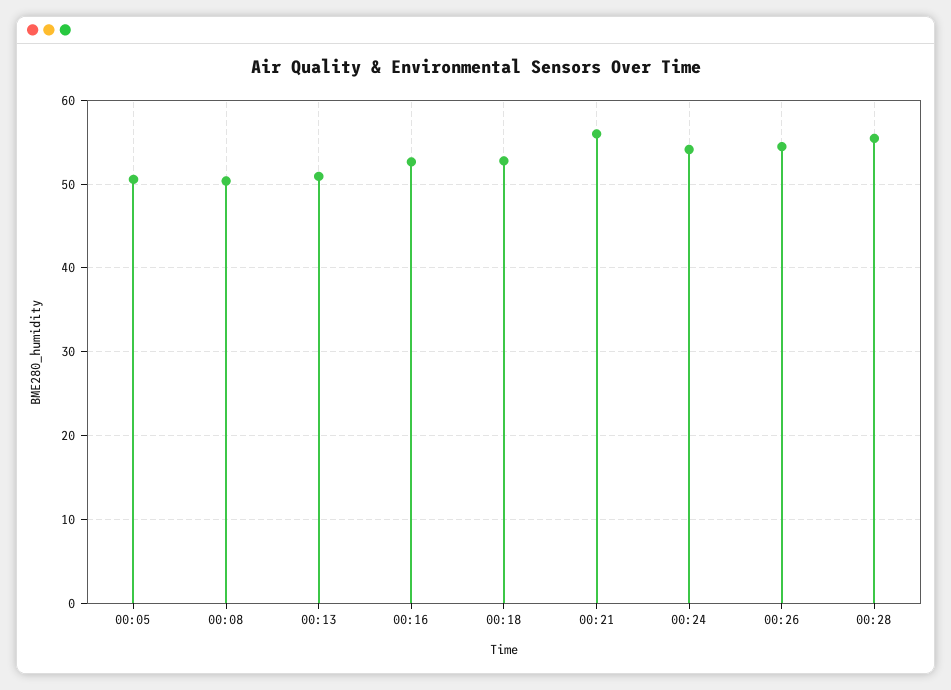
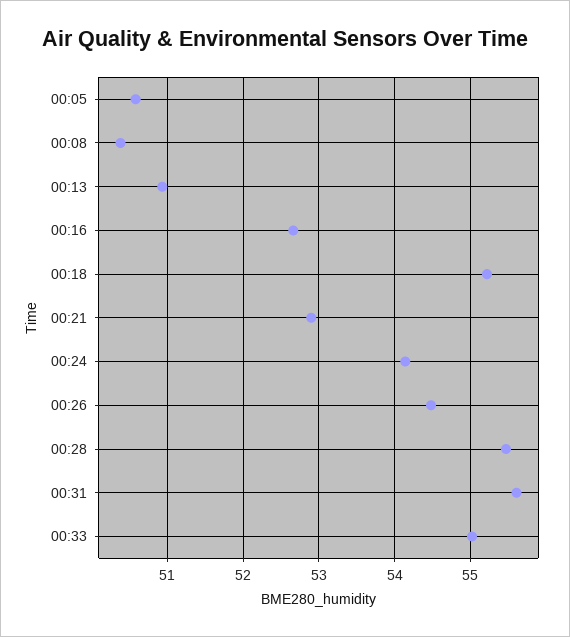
00:18: 53 -> 55.2
00:21: 56 -> 52.9
00:31: none -> 55.6
00:33: none -> 55

